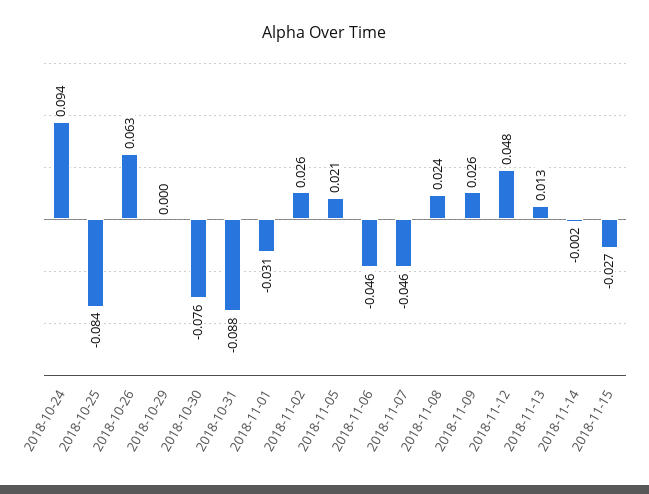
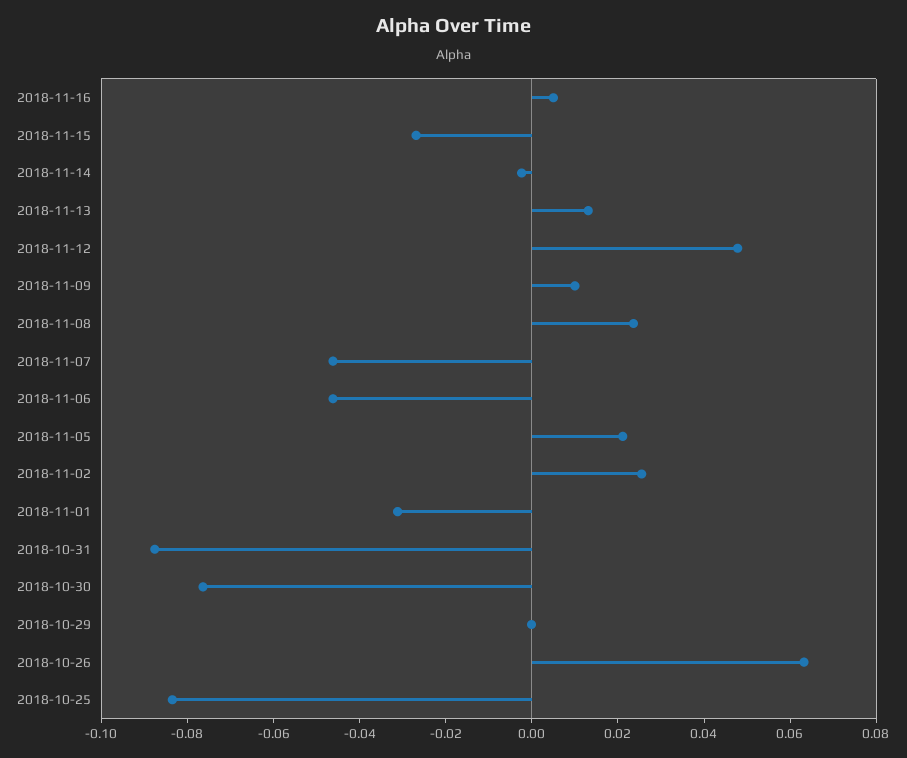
2018-10-24: 0.094 -> none
2018-11-09: 0.026 -> 0.01
2018-11-16: none -> 0.005

